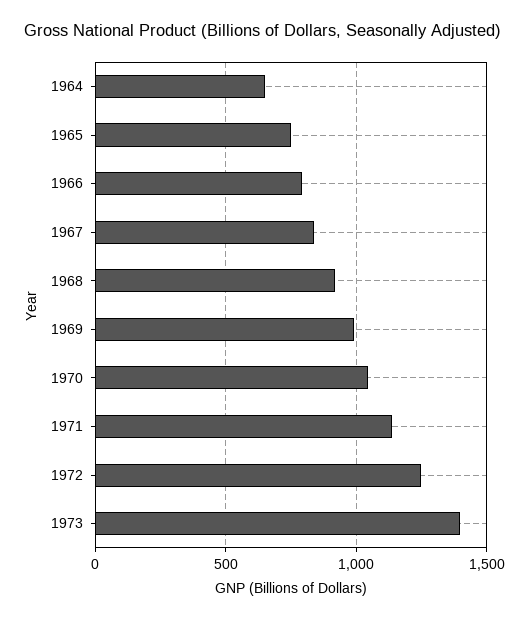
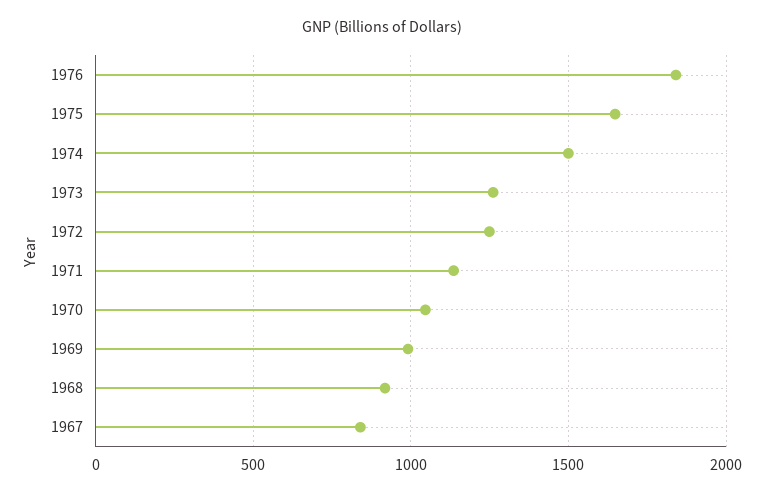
1964: 650 -> none
1965: 750 -> none
1966: 800 -> none
1973: 1400 -> 1250
1976: none -> 1850
1975: none -> 1650
1974: none -> 1500

